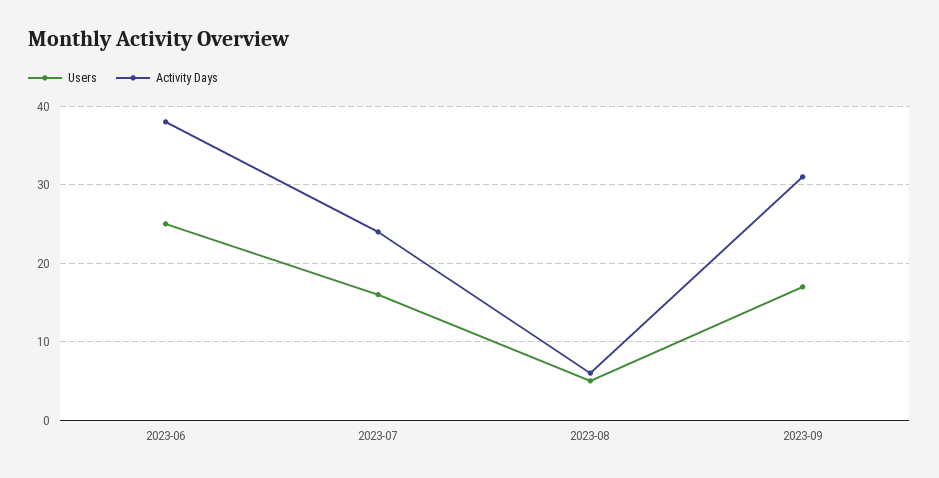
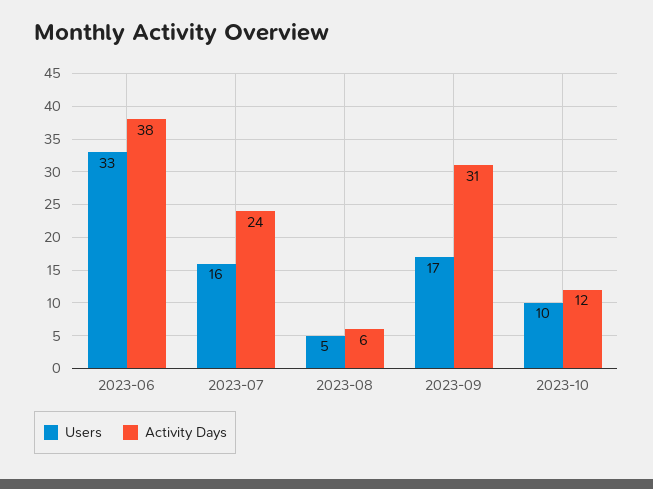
Users, 2023-06: 25 -> 33
Users, 2023-10: none -> 10
Activity Days, 2023-10: none -> 12

